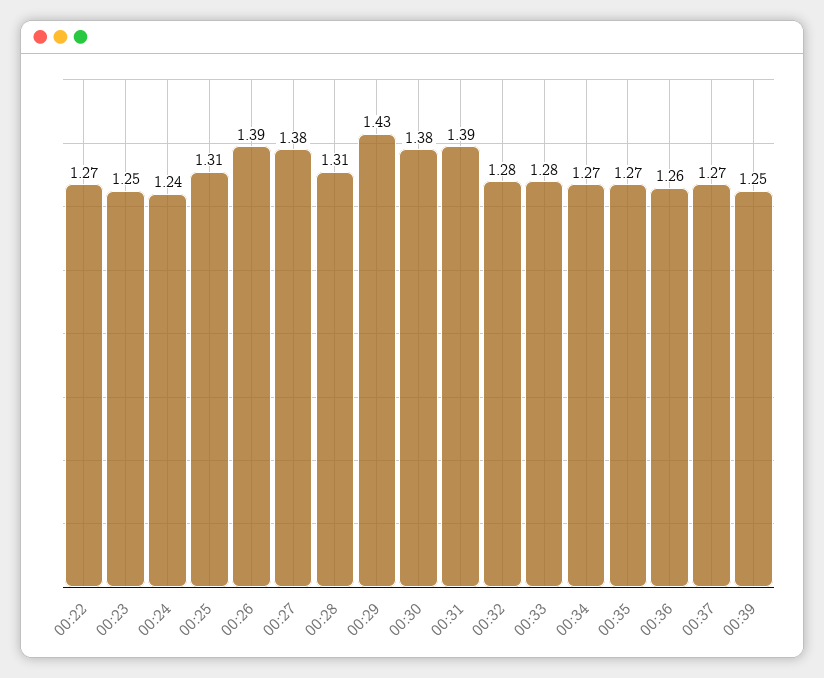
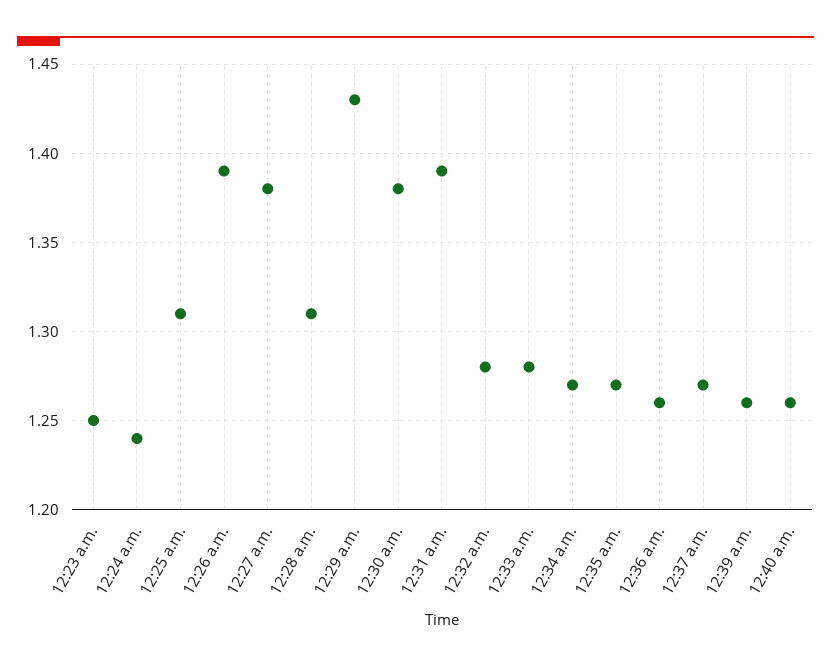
00:22: 1.27 -> none
00:39: 1.25 -> 1.26
12:40 a.m.: none -> 1.26

